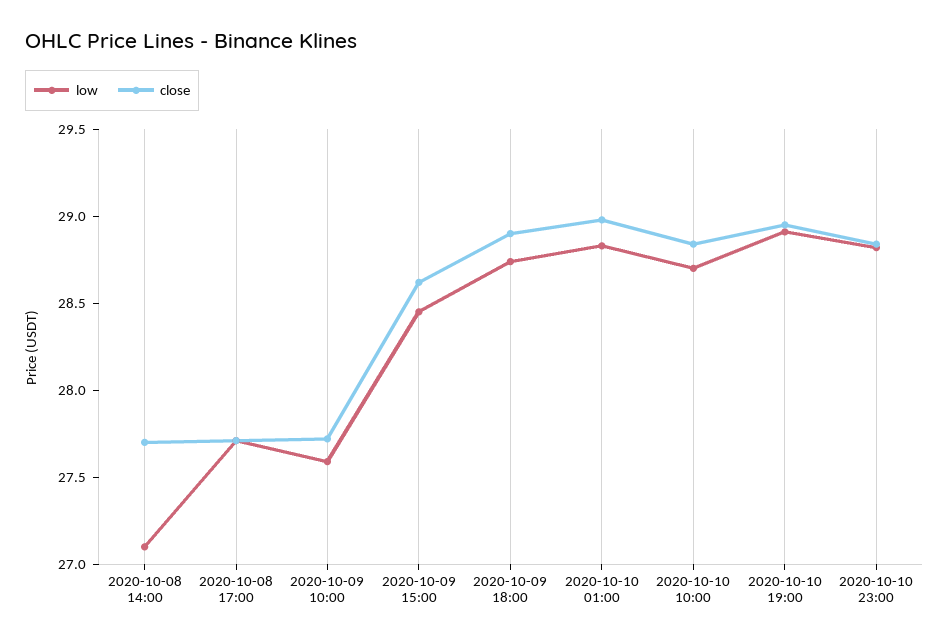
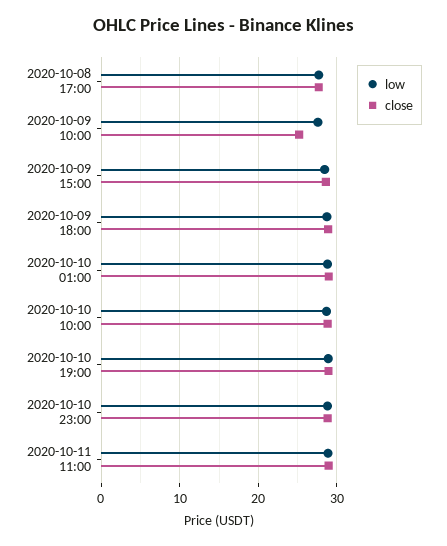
low, 2020-10-08 14:00: 27.1 -> none
close, 2020-10-08 14:00: 27.7 -> none
close, 2020-10-09 10:00: 27.7 -> 25
low, 2020-10-11 11:00: none -> 29
close, 2020-10-11 11:00: none -> 29

